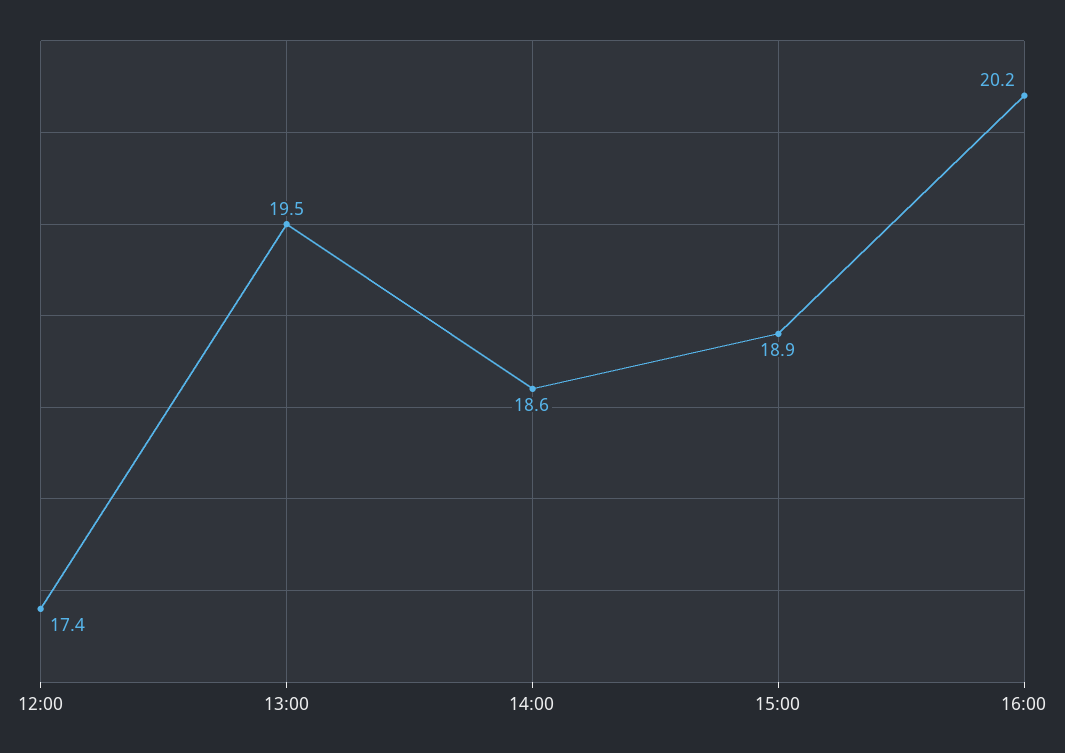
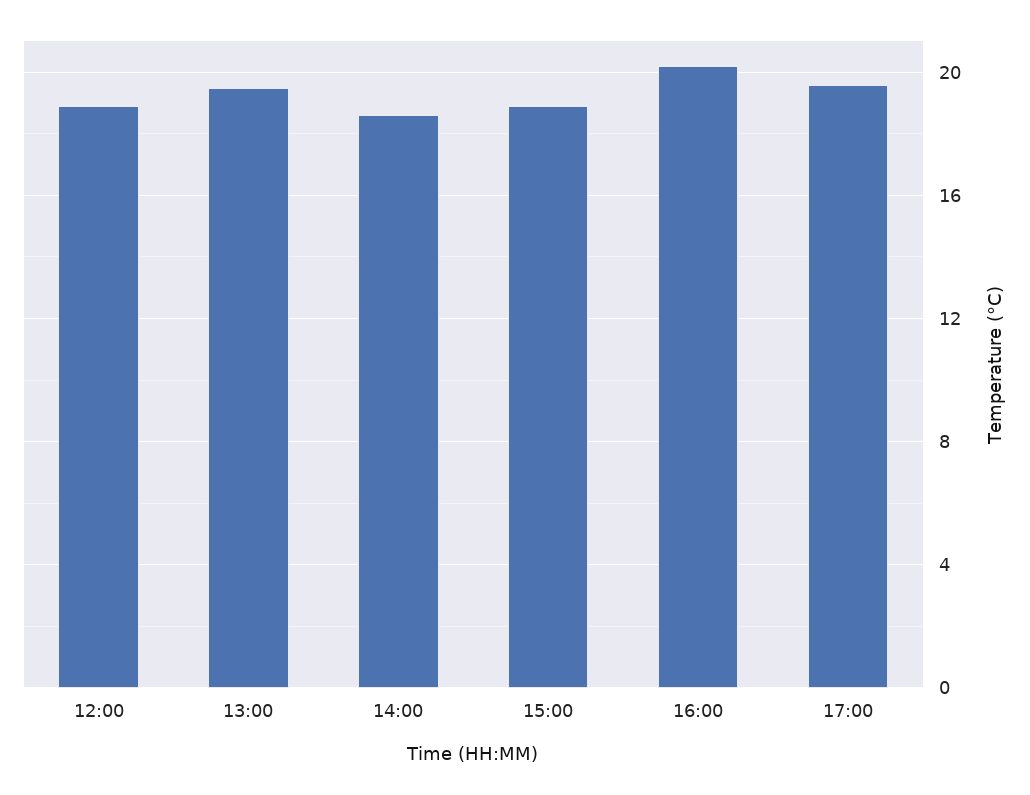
12:00: 17.4 -> 19
17:00: none -> 19.5

